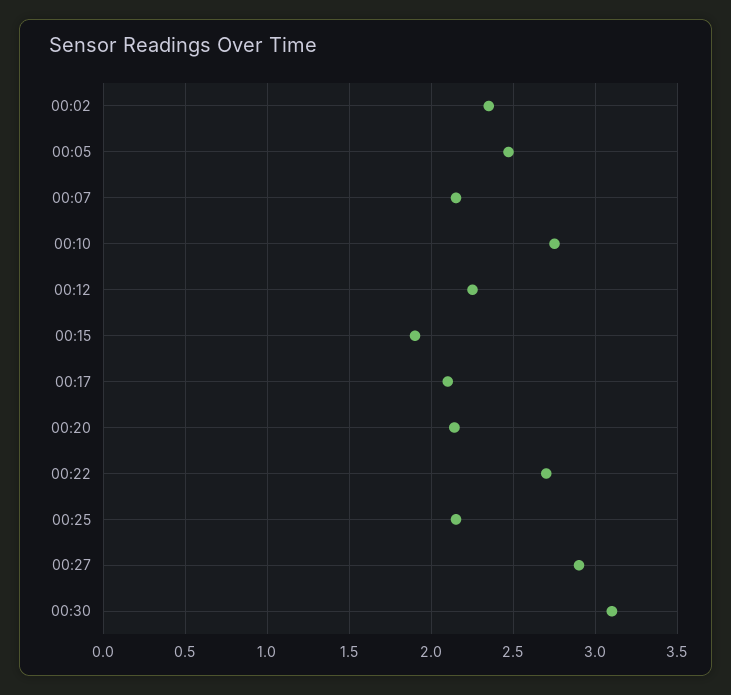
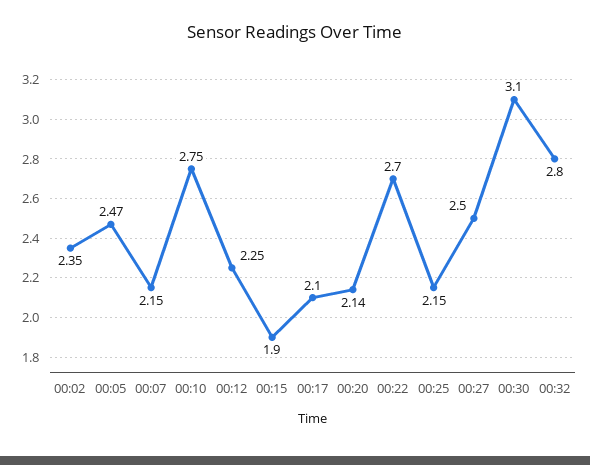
00:27: 2.9 -> 2.5
00:32: none -> 2.8

